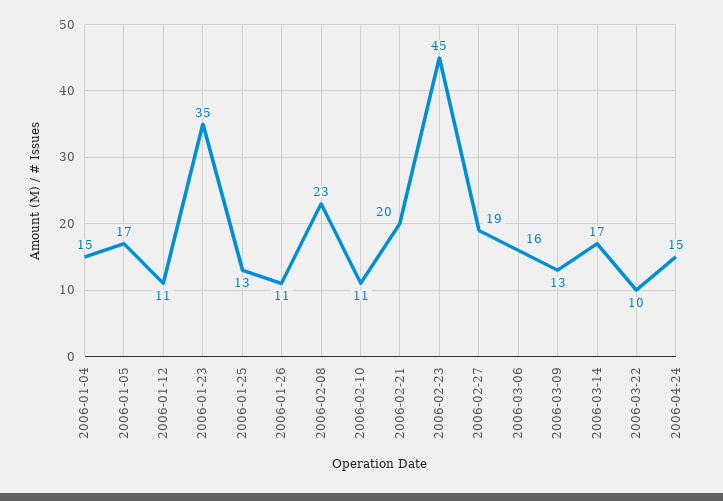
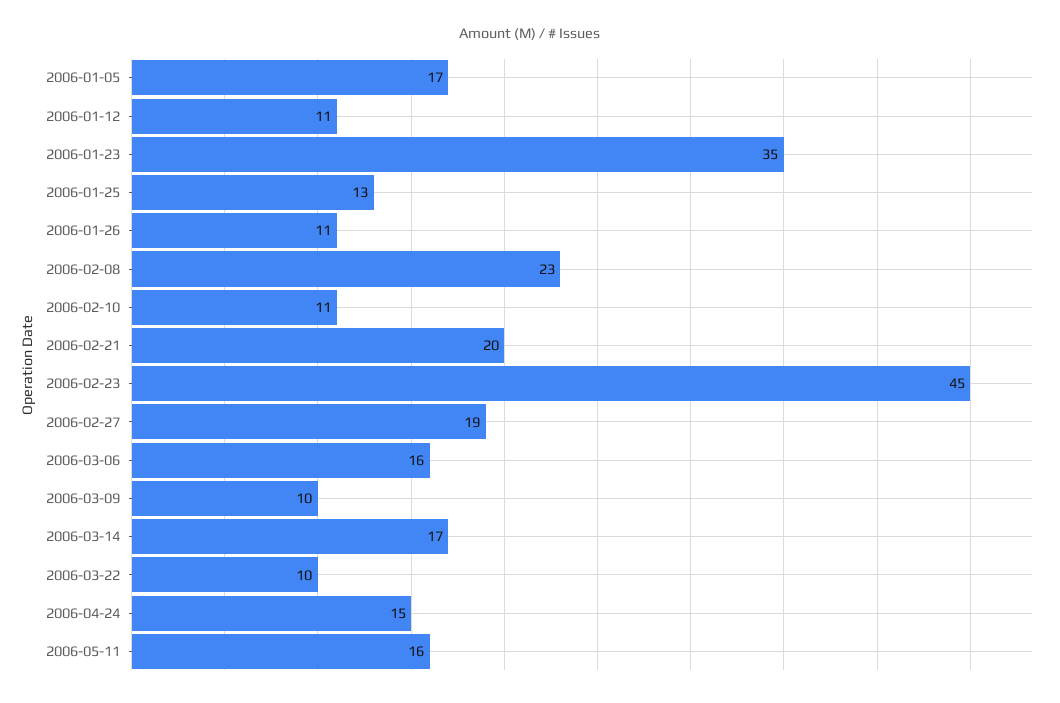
2006-01-04: 15 -> none
2006-03-09: 13 -> 10
2006-05-11: none -> 16

